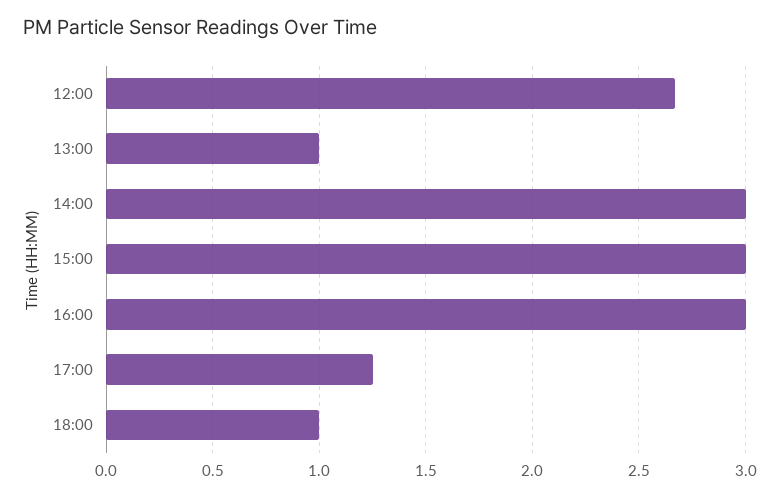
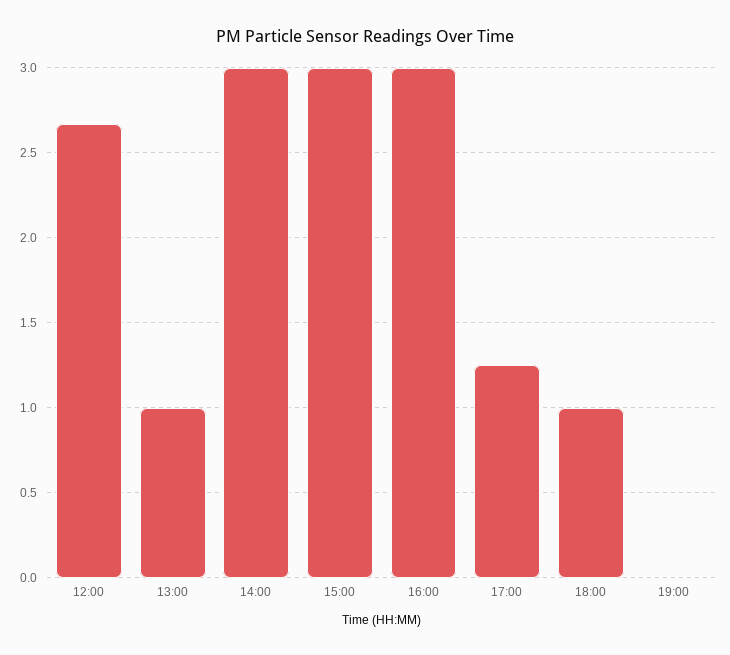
19:00: none -> 0

